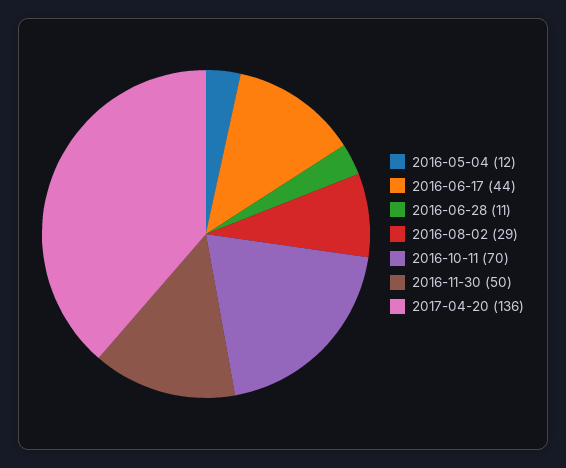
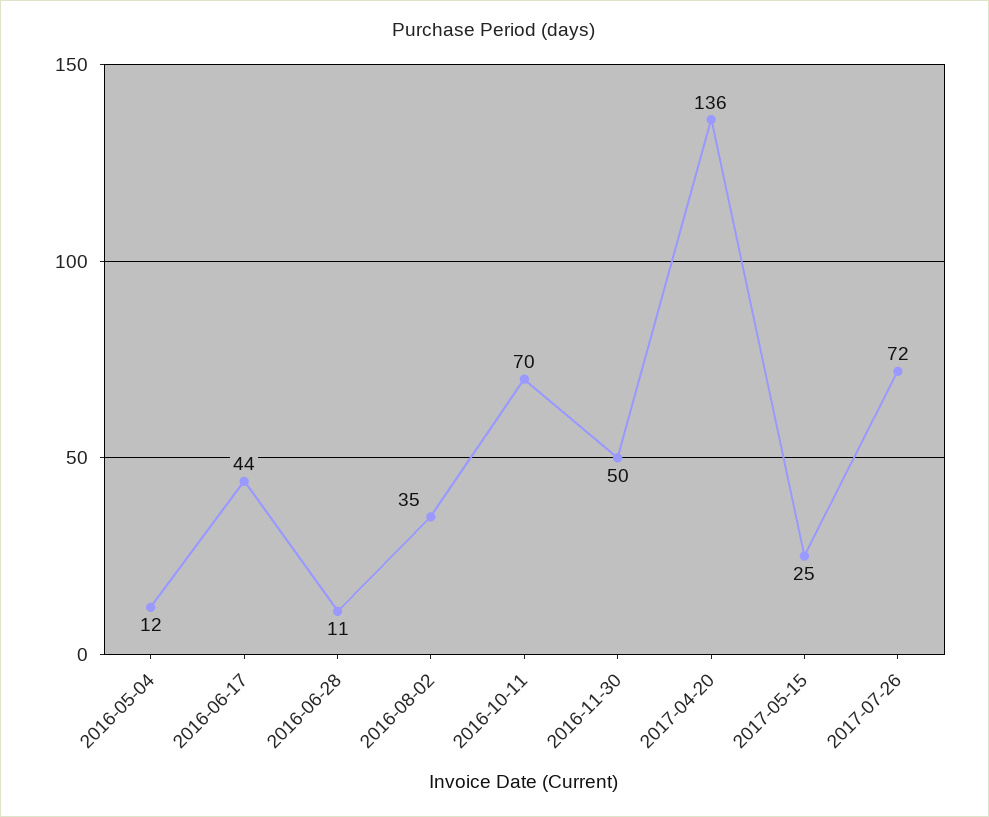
2016-08-02: 29 -> 35
2017-05-15: none -> 25
2017-07-26: none -> 72

